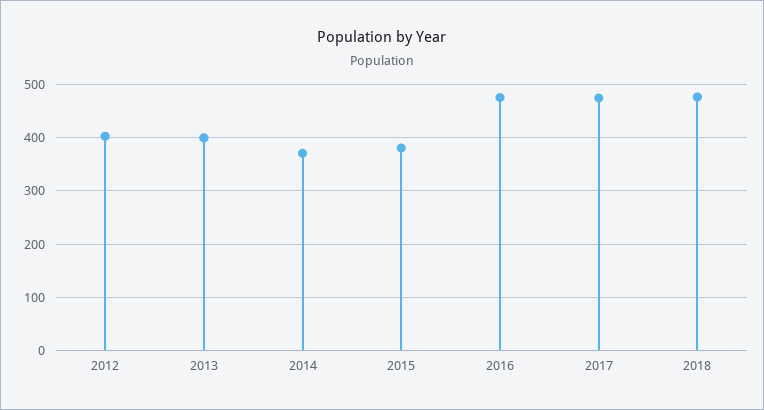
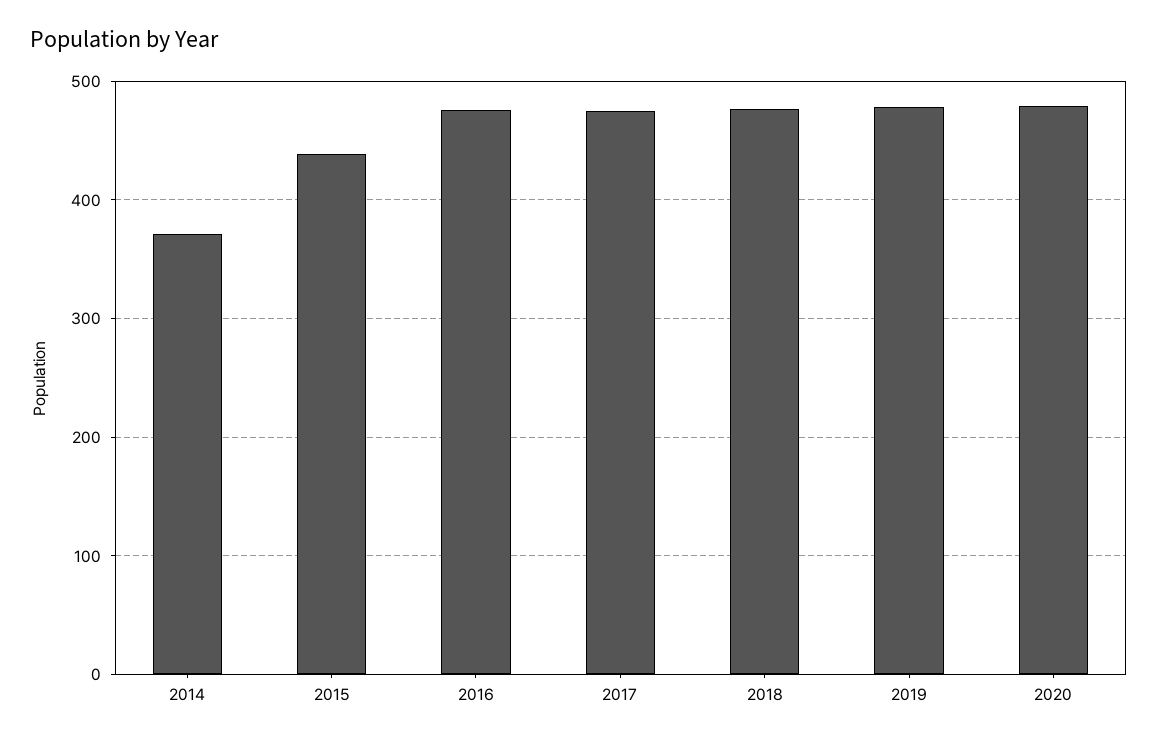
2012: 400 -> none
2013: 400 -> none
2015: 380 -> 440
2019: none -> 480
2020: none -> 480

